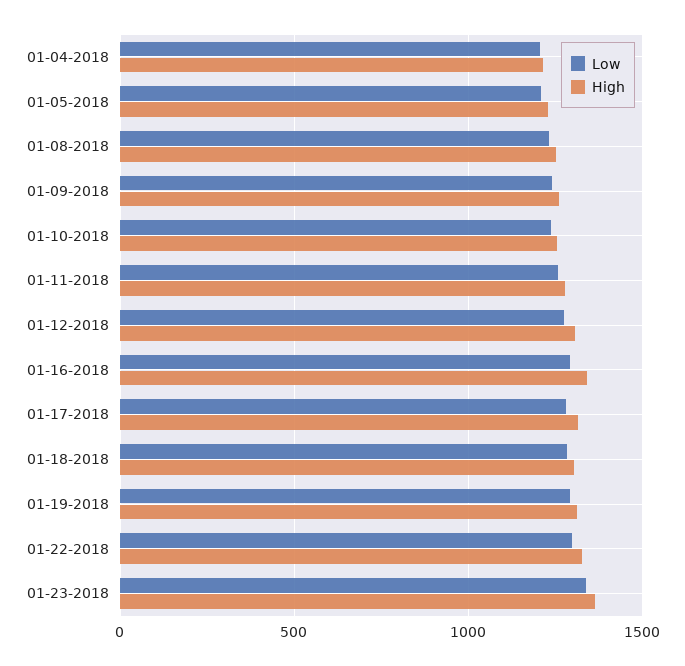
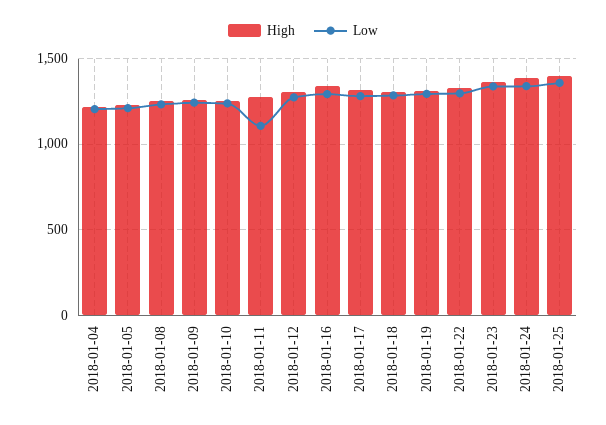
Low, 01-11-2018: 1250 -> 1100
High, 2018-01-24: none -> 1400
Low, 2018-01-24: none -> 1350
High, 2018-01-25: none -> 1400
Low, 2018-01-25: none -> 1350

